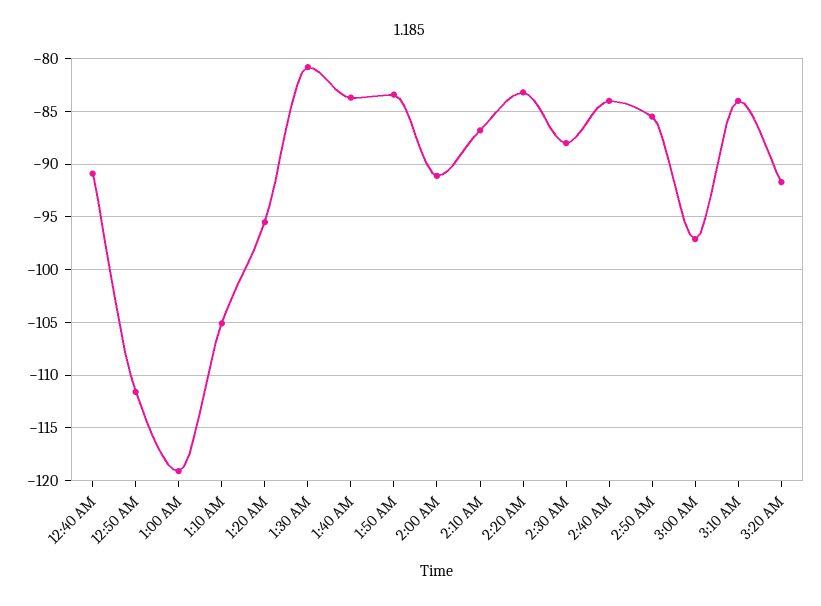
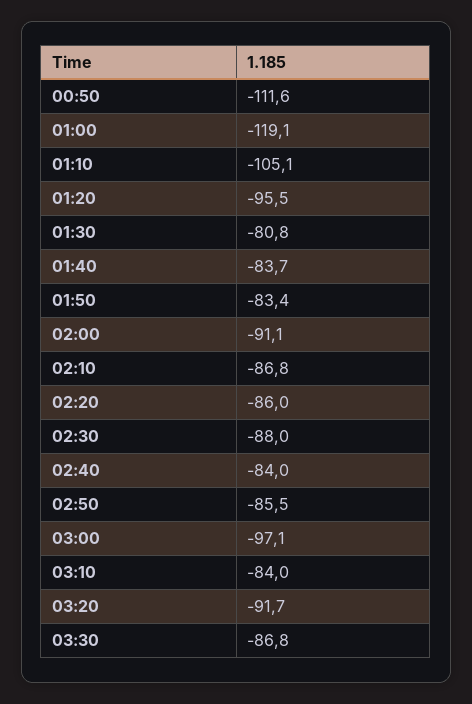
12:40 AM: -91 -> none
2:20 AM: -83 -> -86
03:30: none -> -86.8

